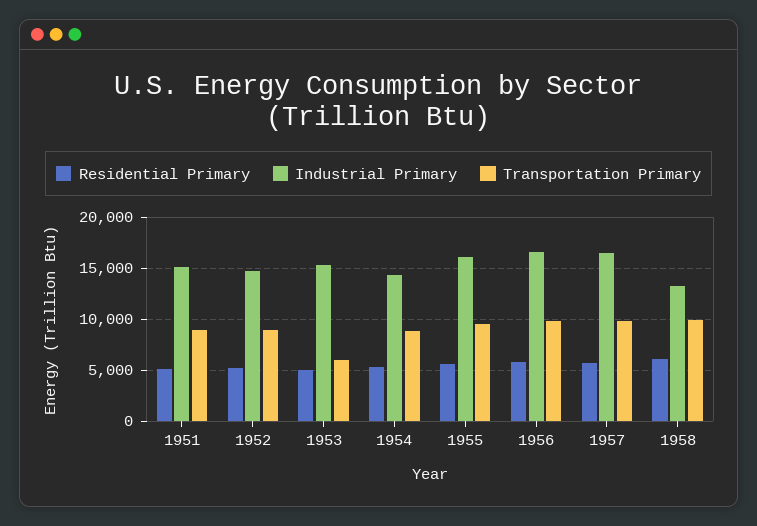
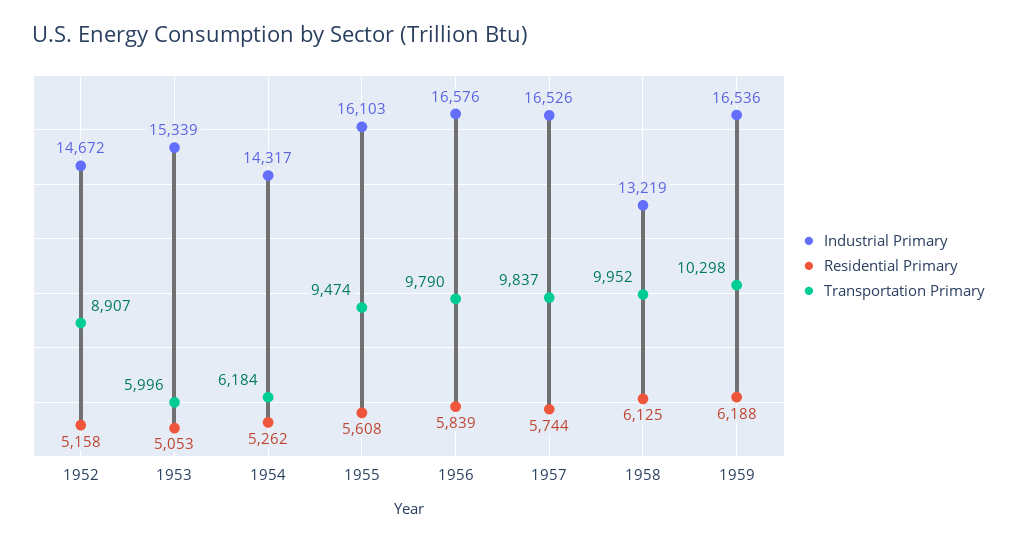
Residential Primary, 1951: 5000 -> none
Industrial Primary, 1951: 15000 -> none
Transportation Primary, 1951: 9000 -> none
Transportation Primary, 1954: 9000 -> 6184
Industrial Primary, 1959: none -> 16536
Residential Primary, 1959: none -> 6188
Transportation Primary, 1959: none -> 10298

